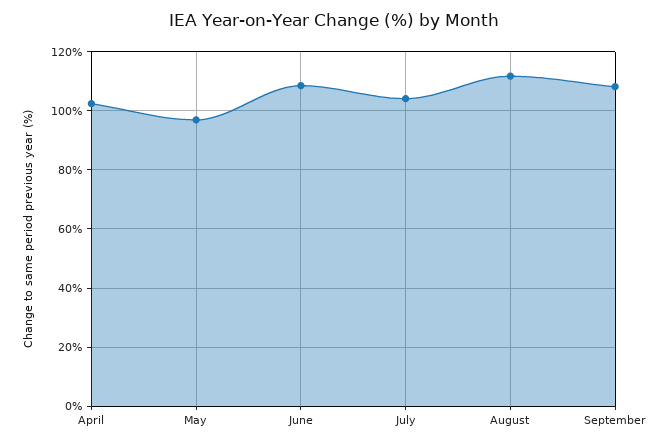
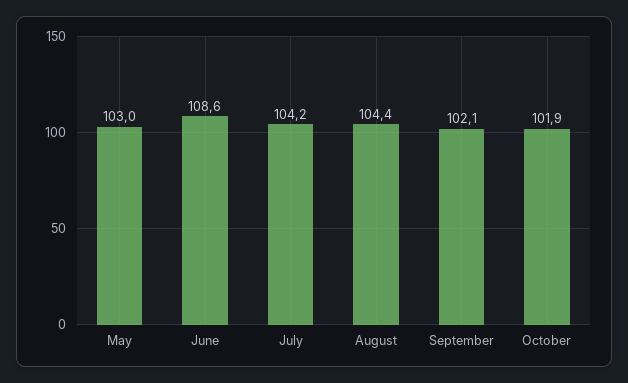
April: 102.5 -> none
May: 97.5 -> 103
August: 112.5 -> 104.4
September: 107.5 -> 102.1
October: none -> 101.9

